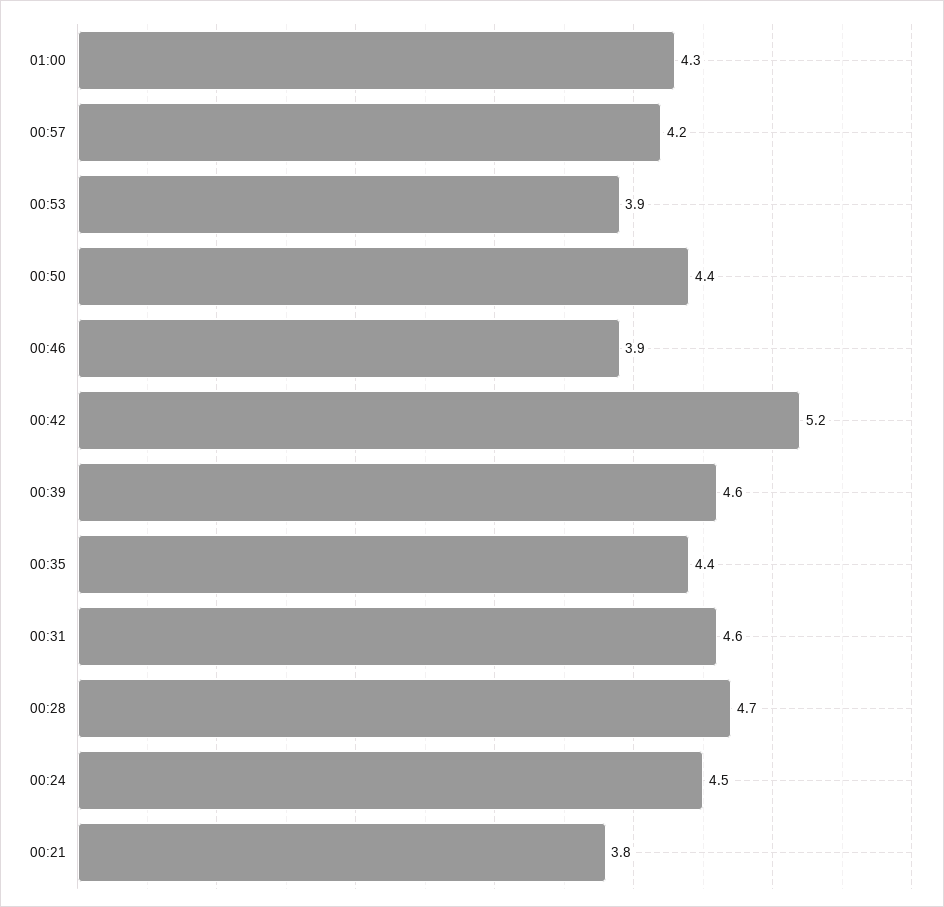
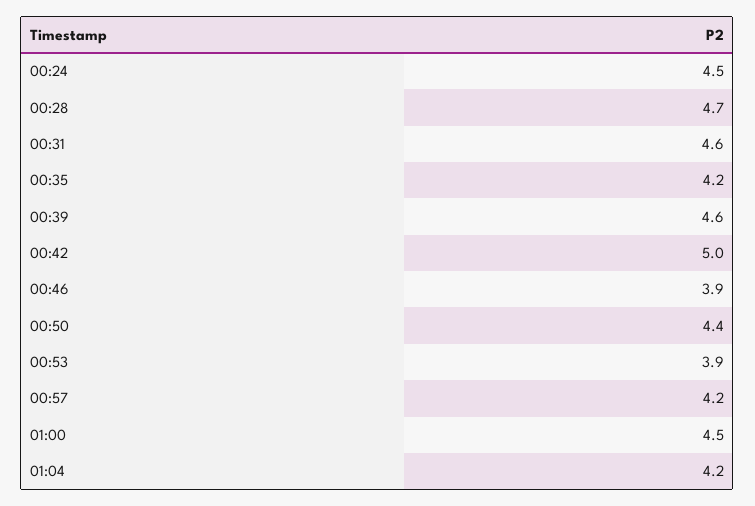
01:00: 4.3 -> 4.5
00:42: 5.2 -> 5
00:35: 4.4 -> 4.2
00:21: 3.8 -> none
01:04: none -> 4.2

